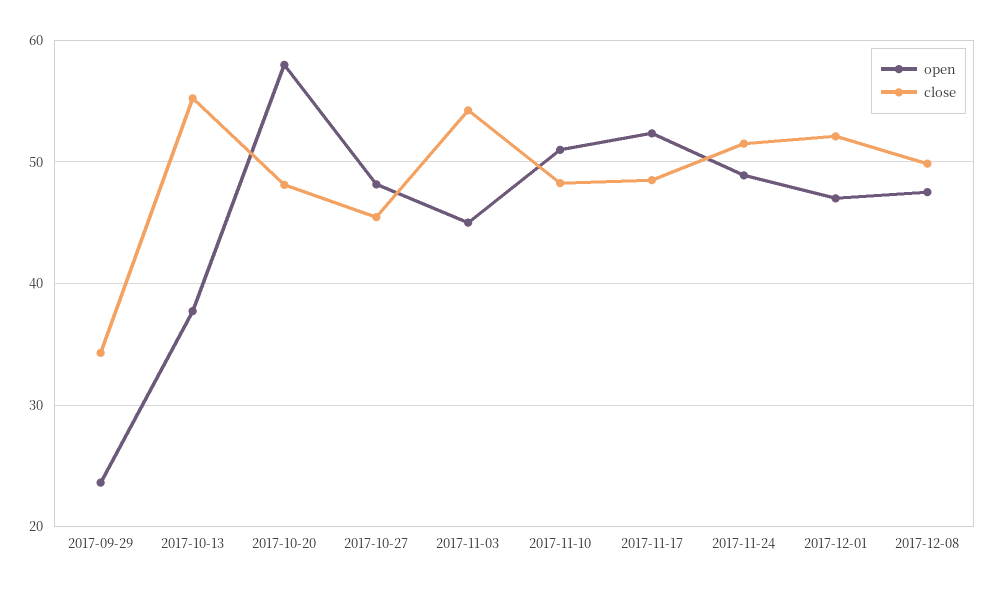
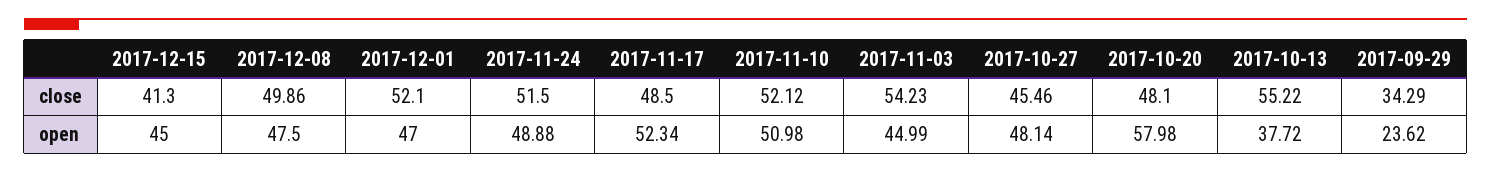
close, 2017-11-10: 48 -> 52.12
close, 2017-12-15: none -> 41.3
open, 2017-12-15: none -> 45

